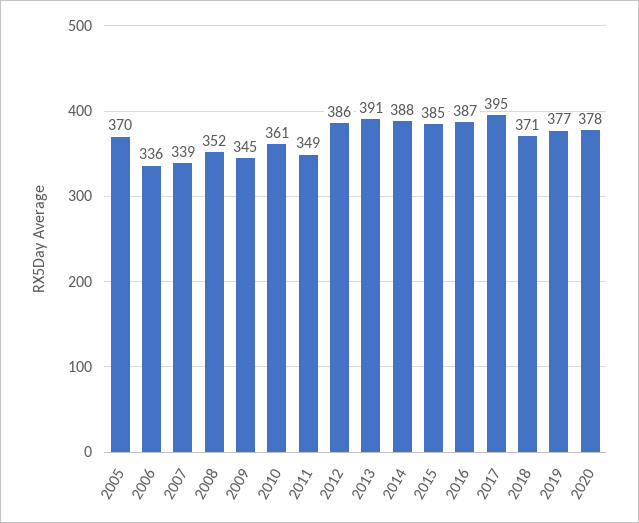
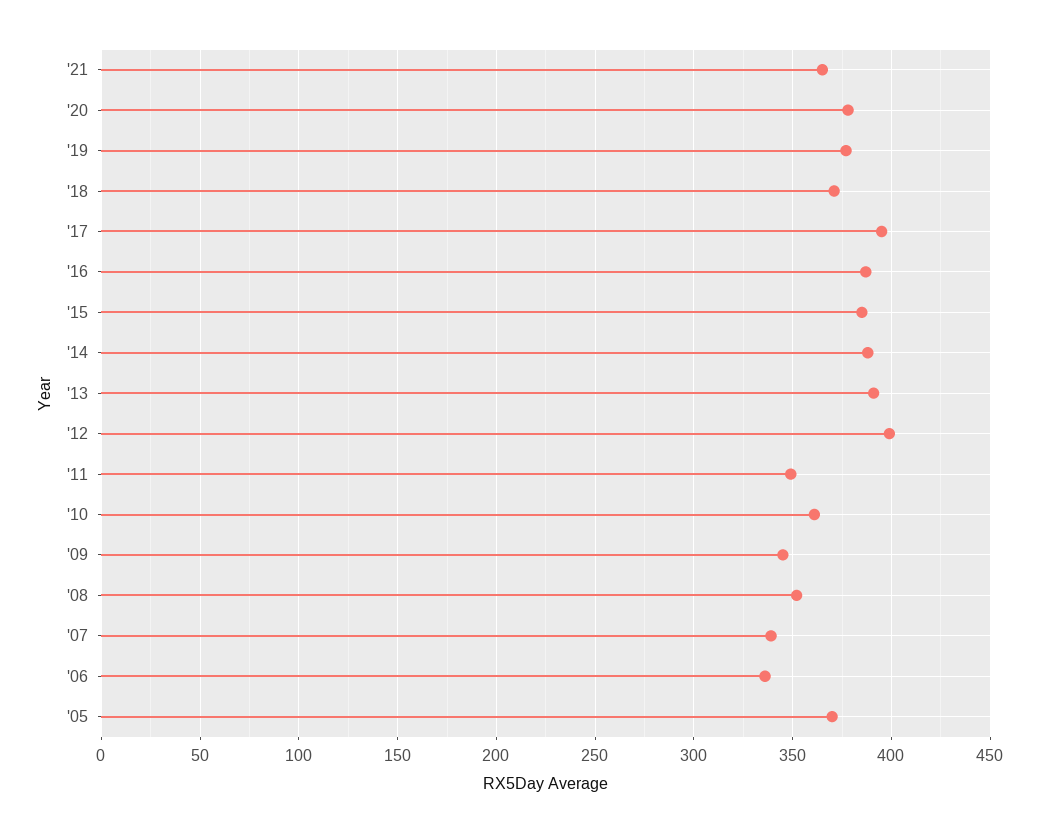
2012: 386 -> 400
'21: none -> 365

